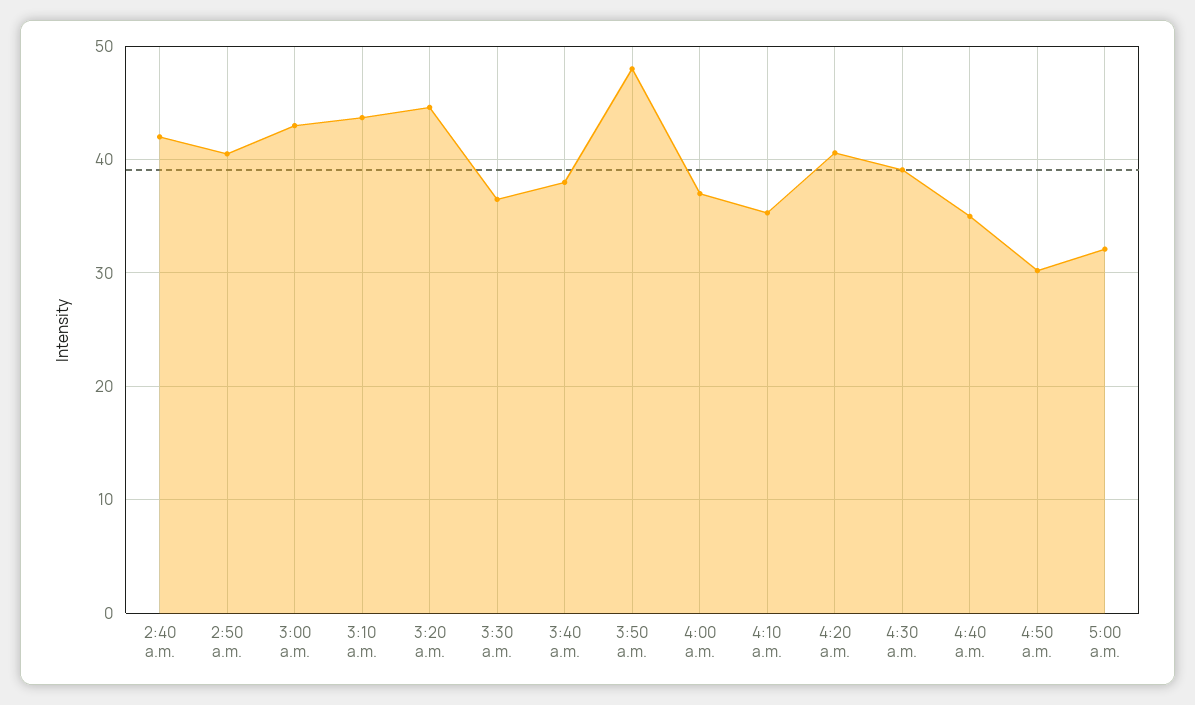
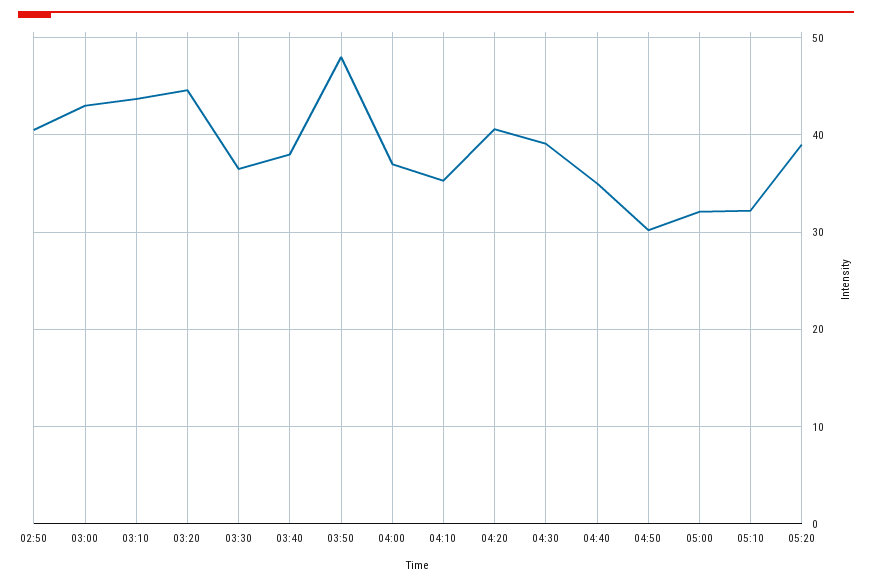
2:40 a.m.: 42 -> none
05:10: none -> 32
05:20: none -> 39

